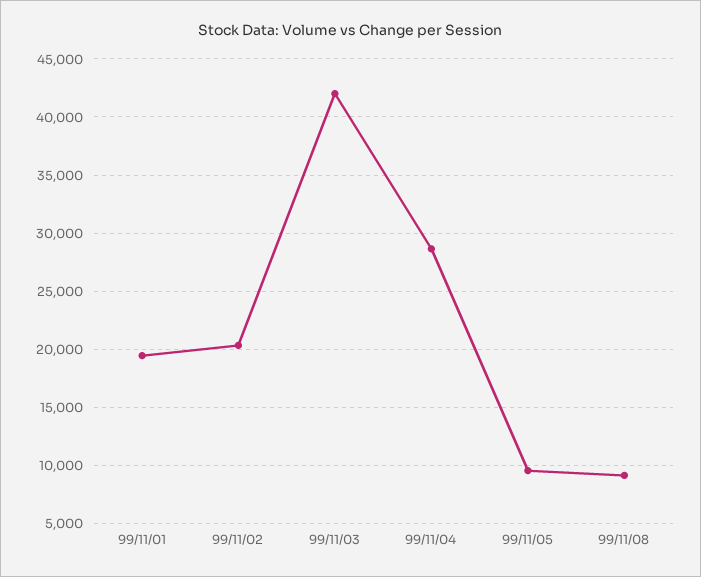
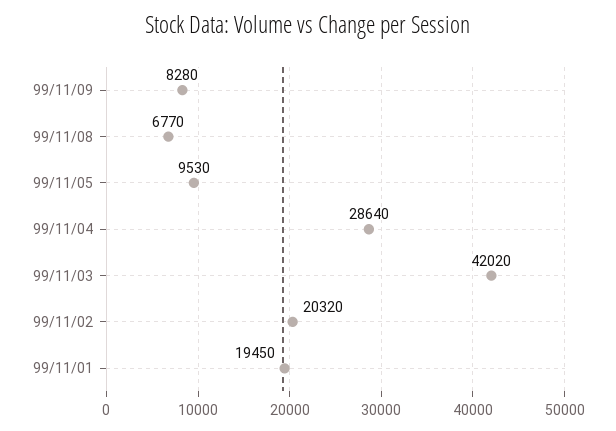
99/11/08: 9000 -> 6770
99/11/09: none -> 8280

